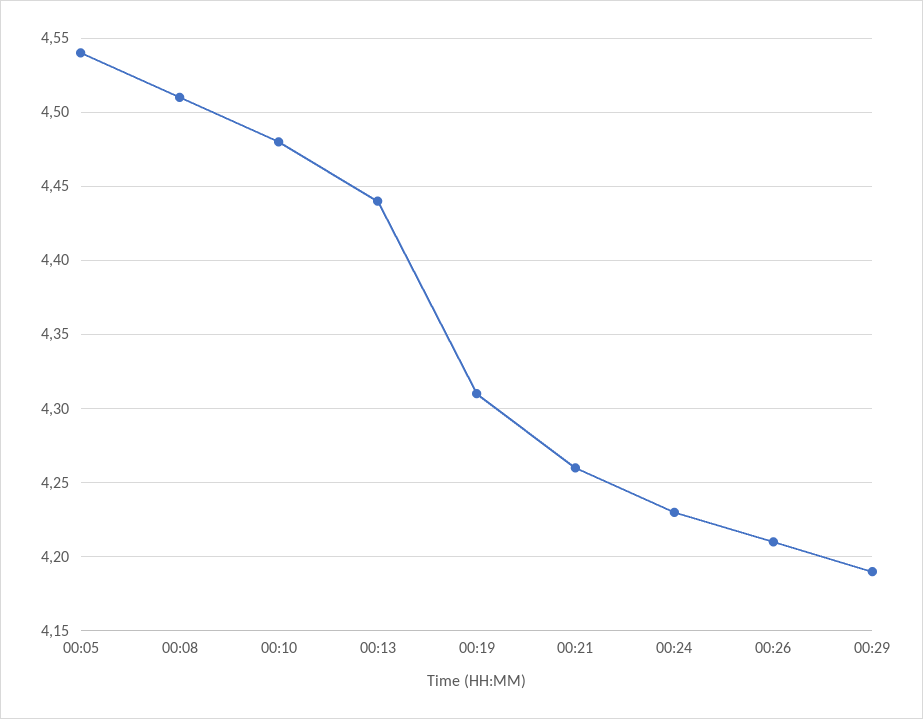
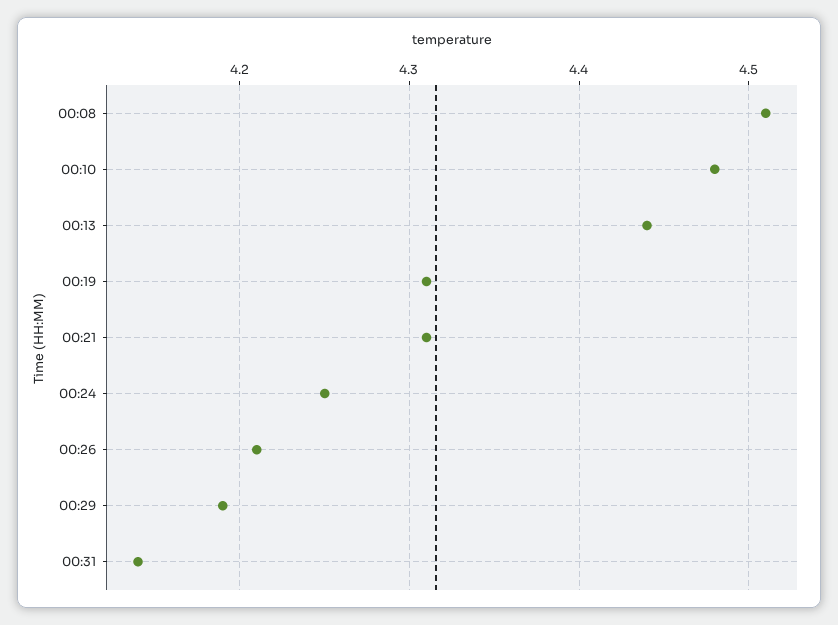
00:05: 4.54 -> none
00:21: 4.26 -> 4.31
00:24: 4.23 -> 4.25
00:31: none -> 4.14

